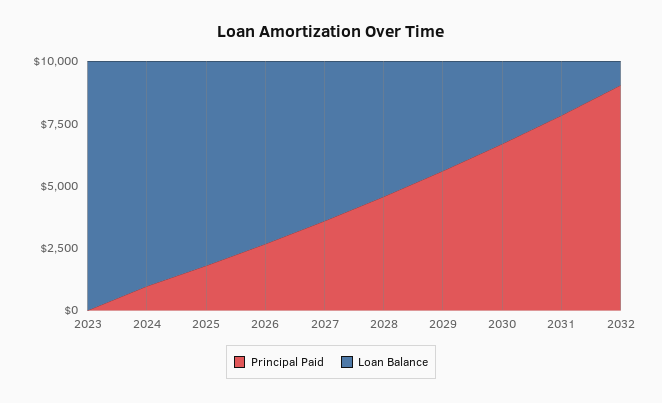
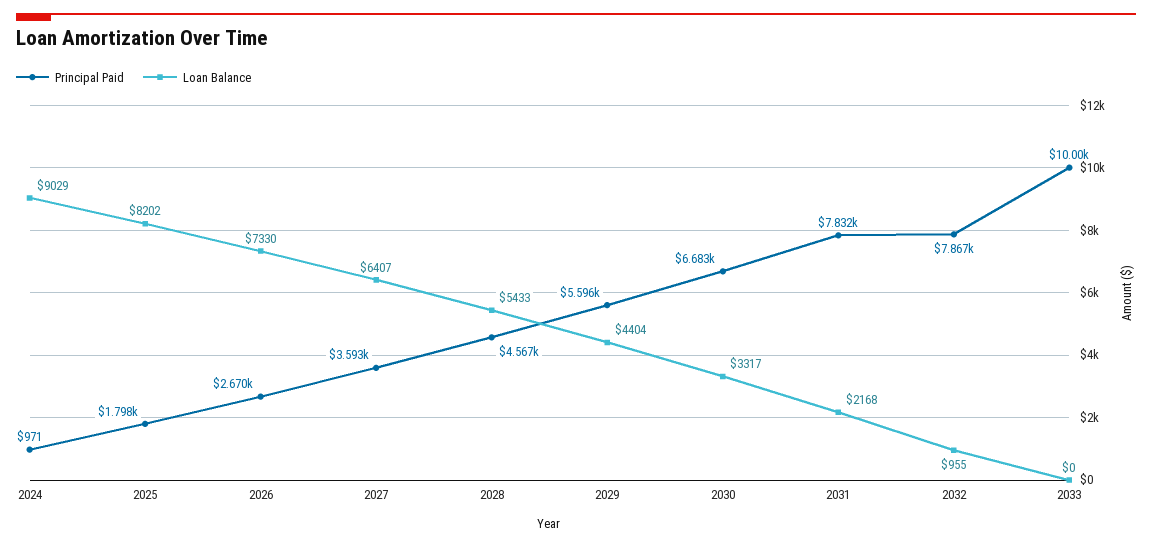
Principal Paid, 2023: 0 -> none
Loan Balance, 2023: 10000 -> none
Principal Paid, 2032: 9000 -> 7867
Principal Paid, 2033: none -> 10000
Loan Balance, 2033: none -> 0

